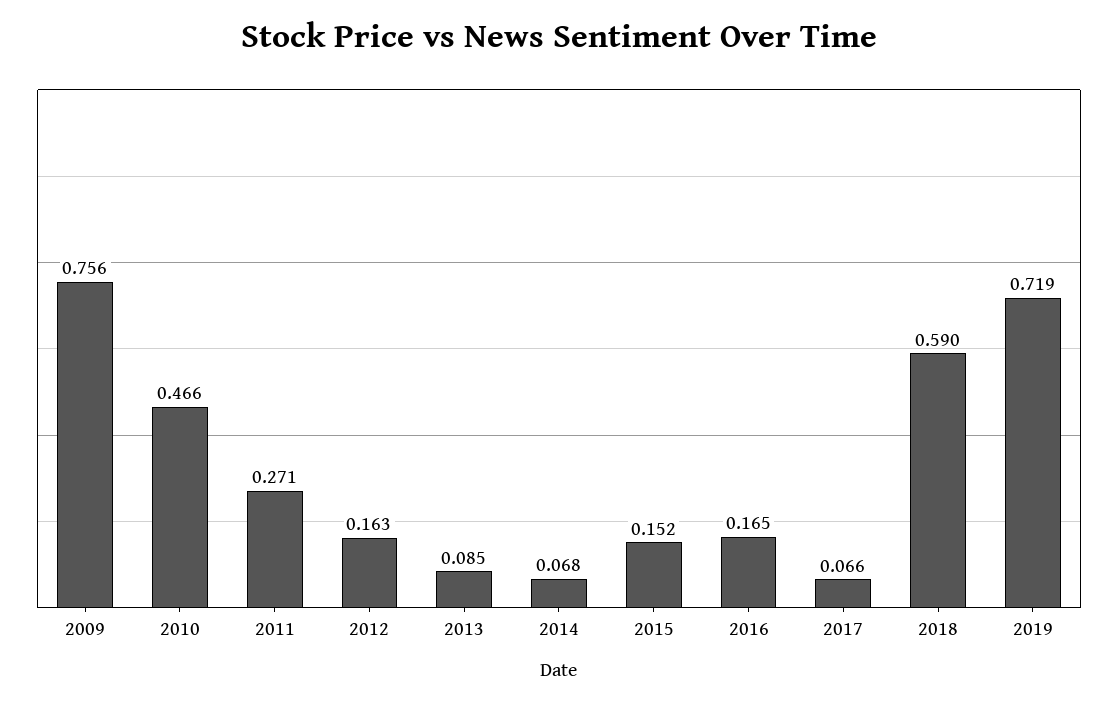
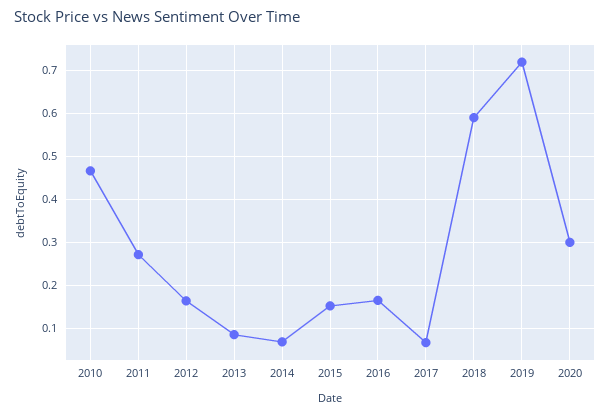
2009: 0.756 -> none
2020: none -> 0.3

